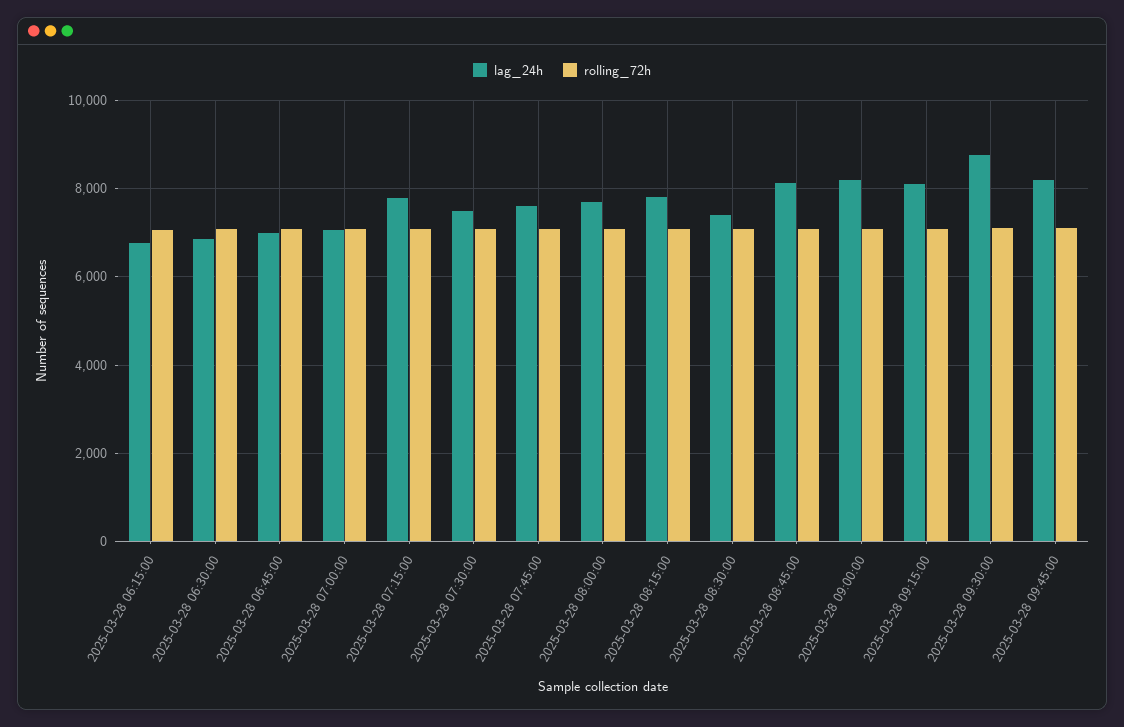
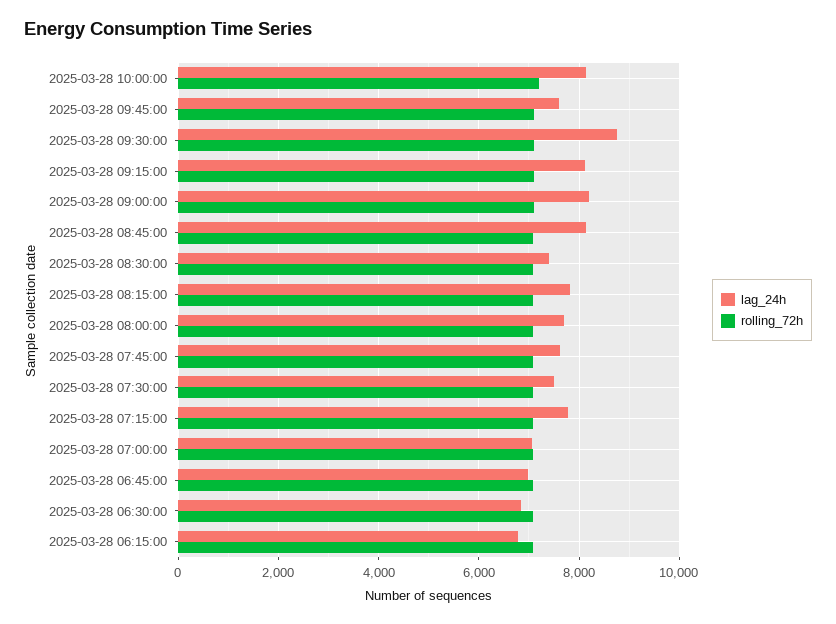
lag_24h, 2025-03-28 09:45:00: 8200 -> 7600
lag_24h, 2025-03-28 10:00:00: none -> 8200
rolling_72h, 2025-03-28 10:00:00: none -> 7200

